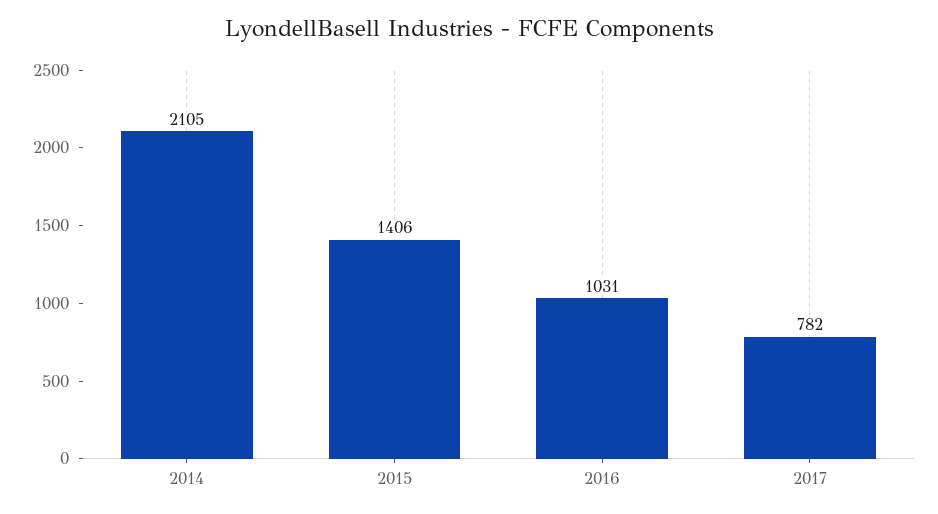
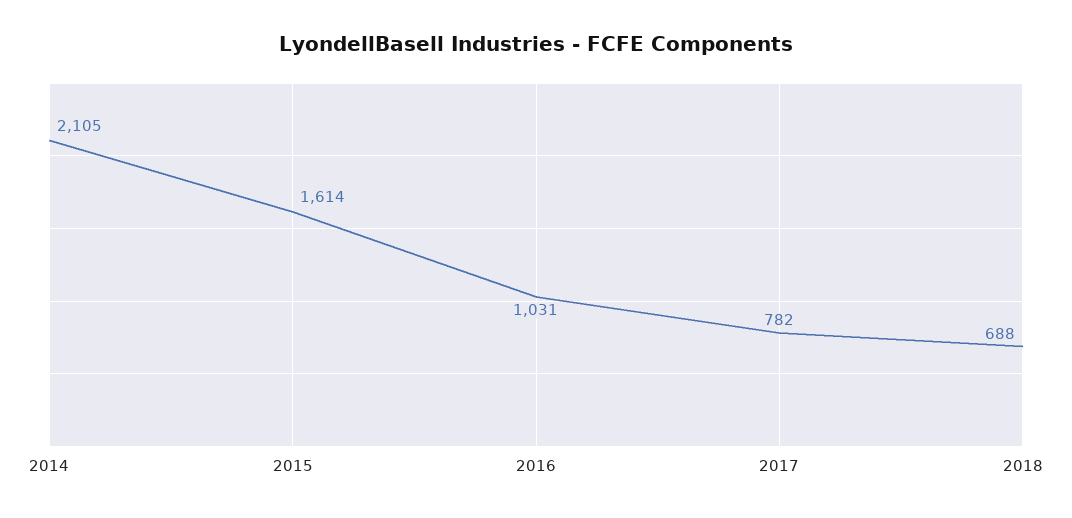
2015: 1406 -> 1614
2018: none -> 688

